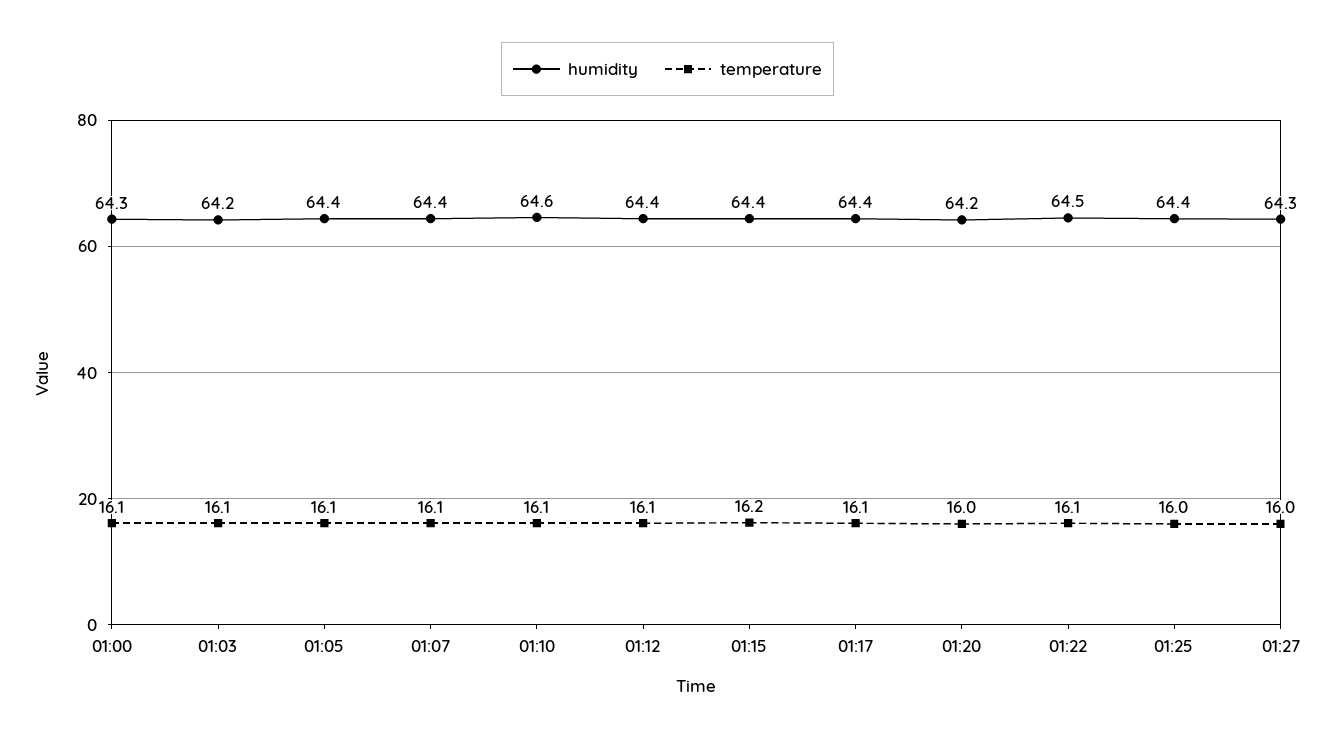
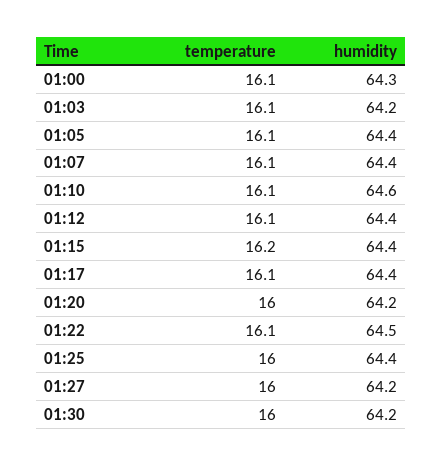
humidity, 01:27: 64.3 -> 64.2
temperature, 01:30: none -> 16
humidity, 01:30: none -> 64.2

